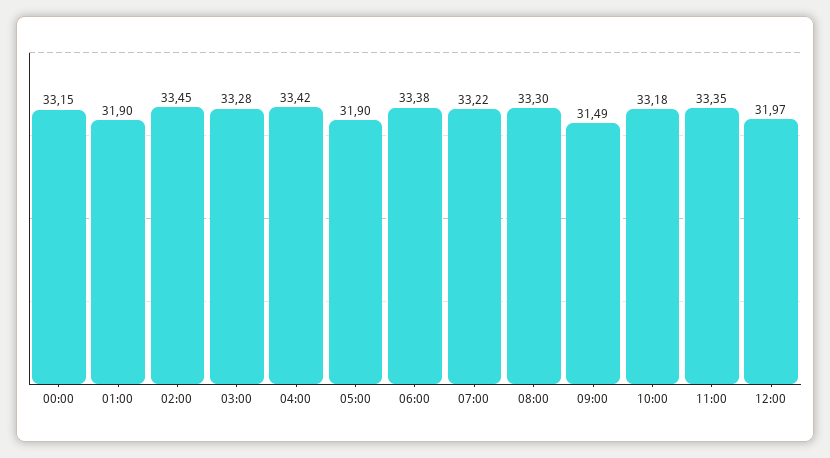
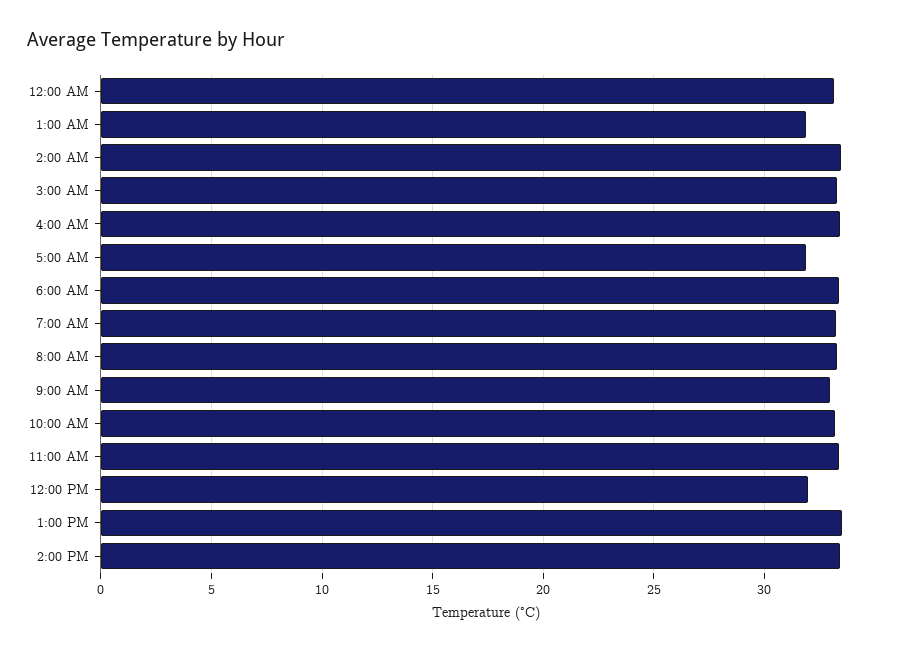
09:00: 31.49 -> 33
1:00 PM: none -> 33.5
2:00 PM: none -> 33.5

